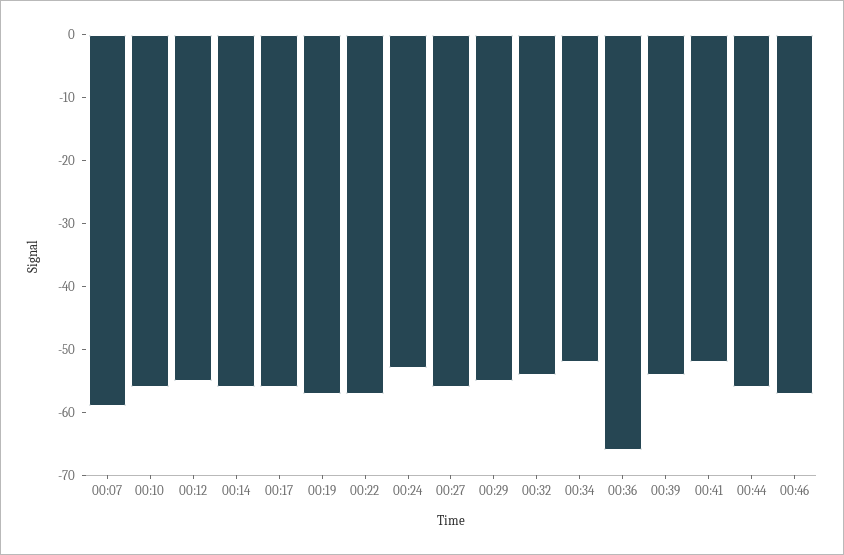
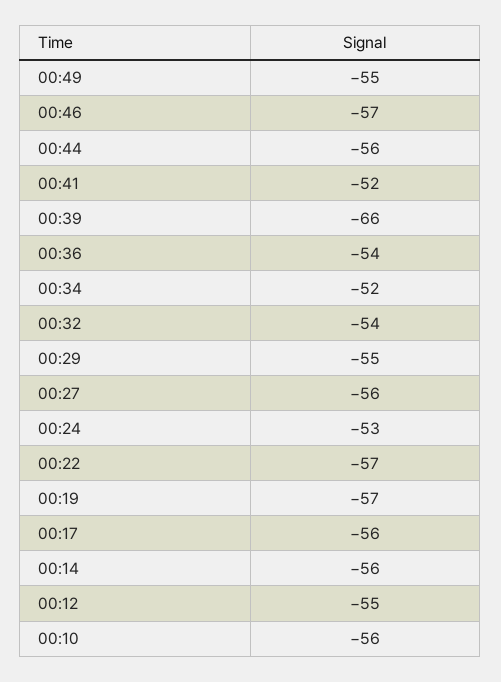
00:07: -60 -> none
00:36: -65 -> -54
00:39: -55 -> -66
00:49: none -> -55

